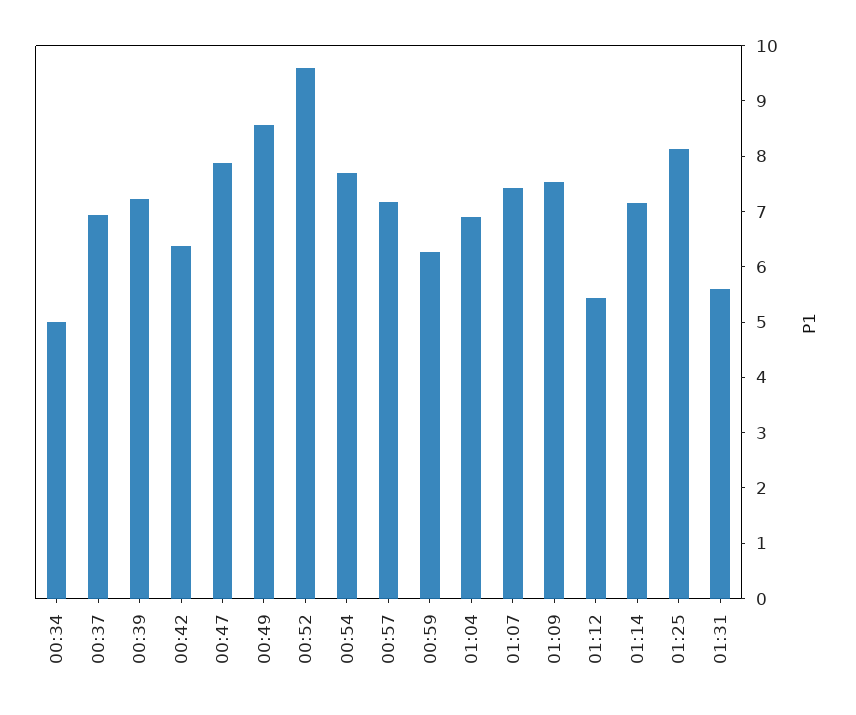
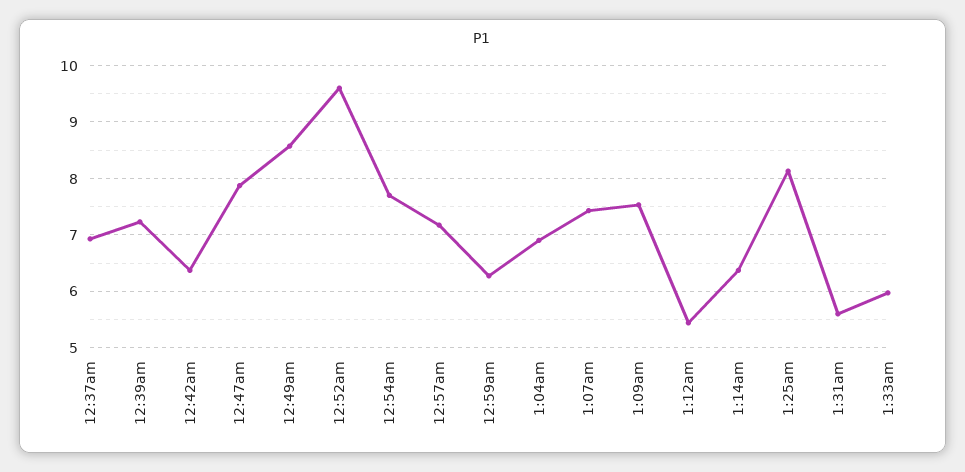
00:34: 5 -> none
01:14: 7.2 -> 6.4
1:33am: none -> 6

